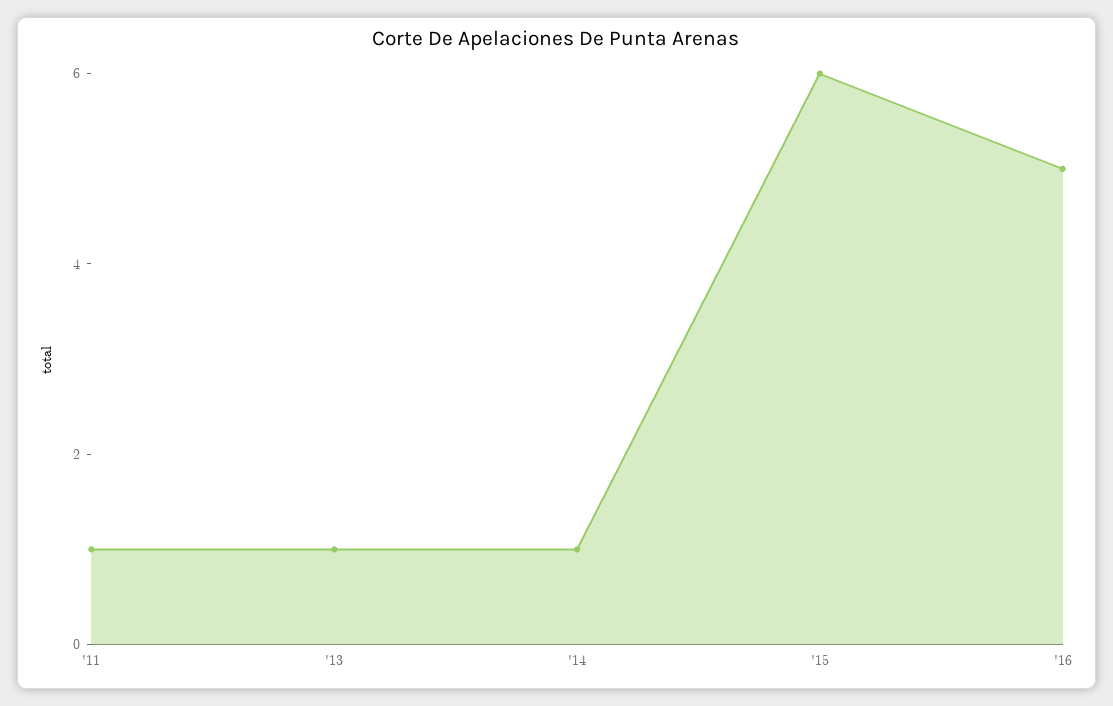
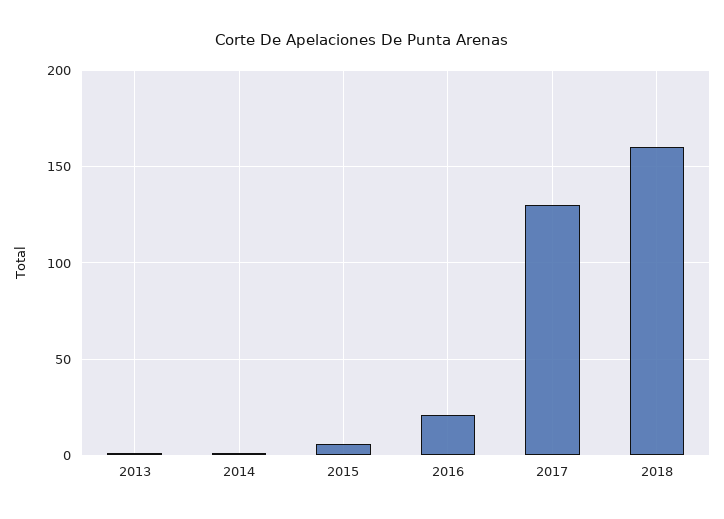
'11: 1 -> none
'16: 5 -> 20
2017: none -> 130
2018: none -> 160

